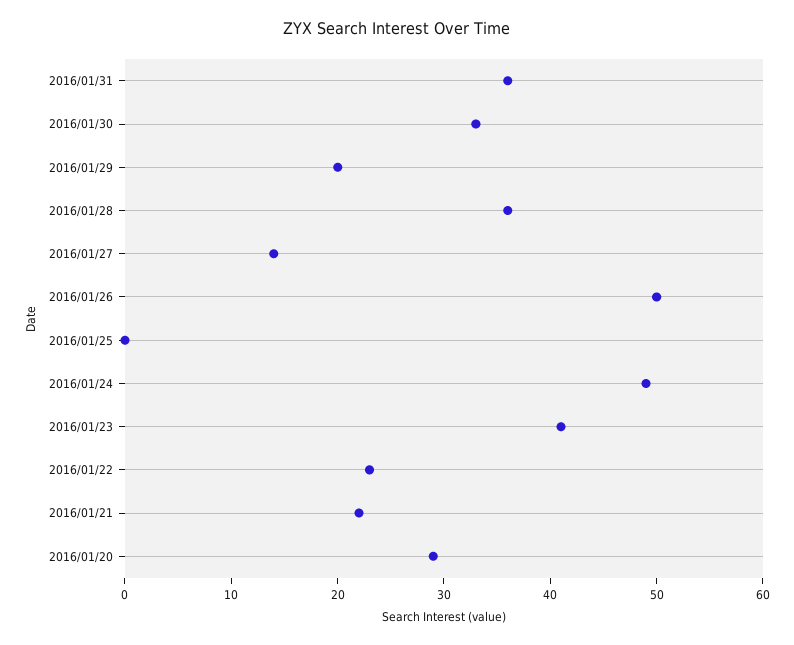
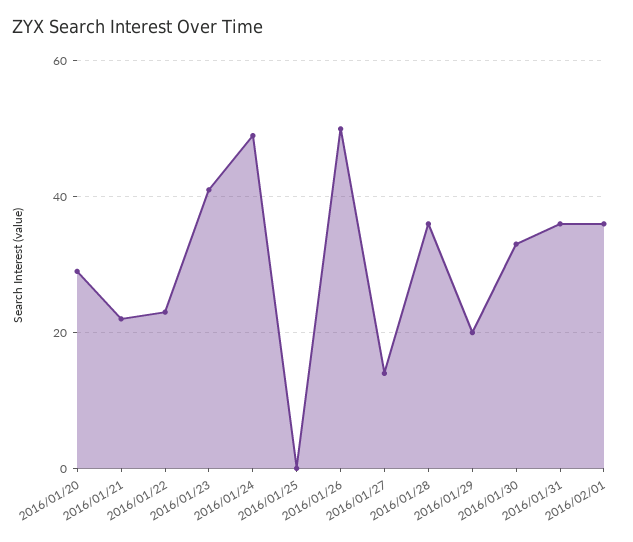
2016/02/01: none -> 35

